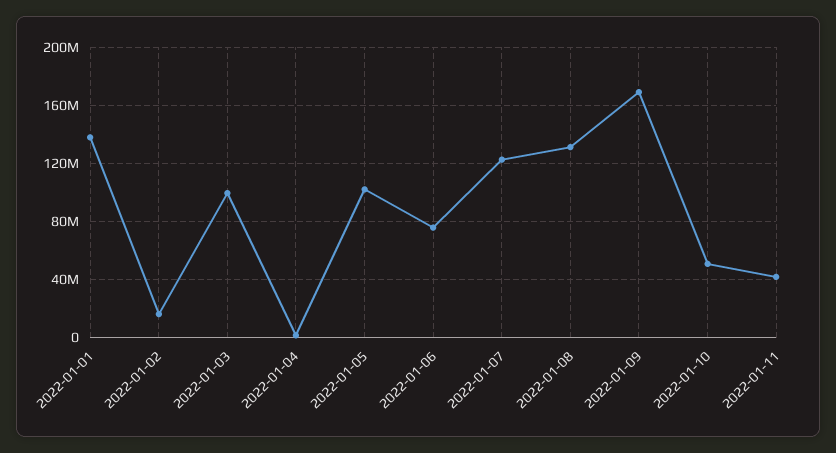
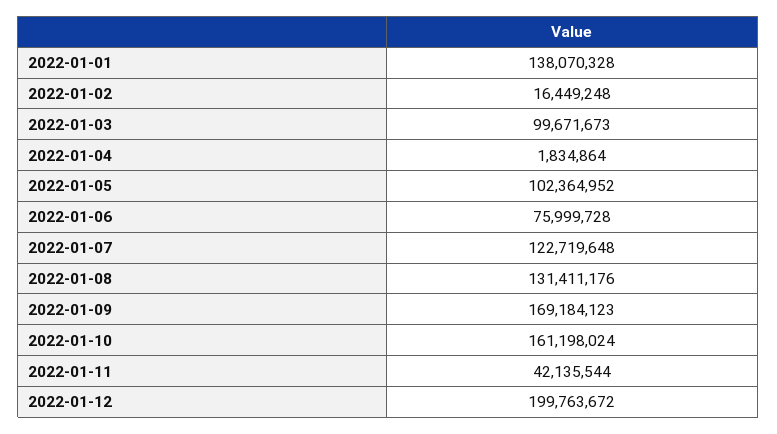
2022-01-10: 50000000 -> 161198024
2022-01-12: none -> 199763672

